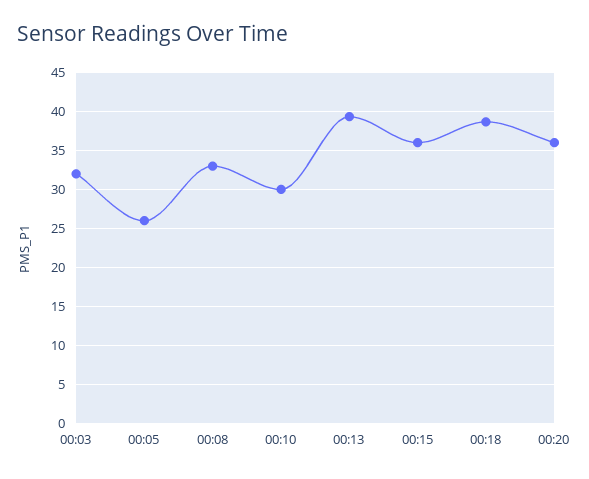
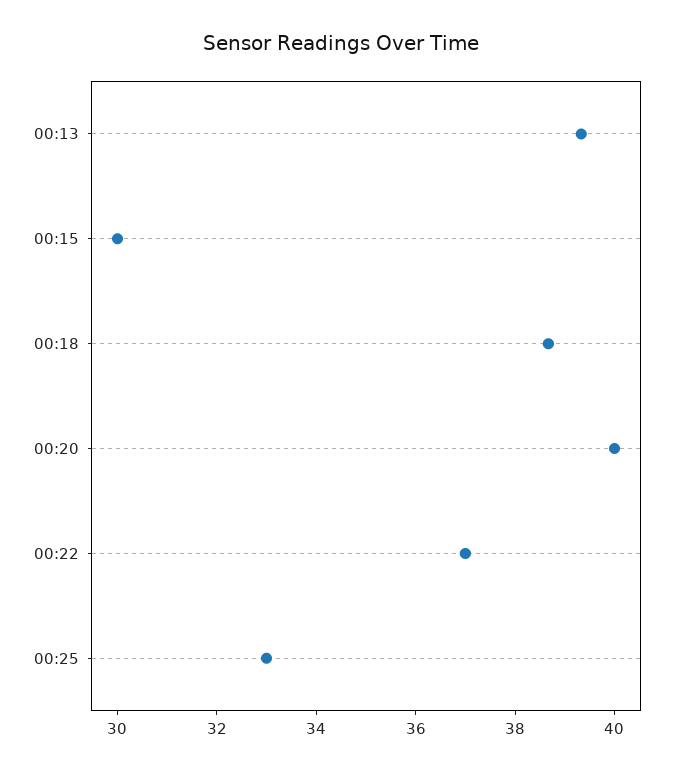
00:03: 32 -> none
00:05: 26 -> none
00:08: 33 -> none
00:10: 30 -> none
00:15: 36 -> 30
00:20: 36 -> 40
00:22: none -> 37
00:25: none -> 33

